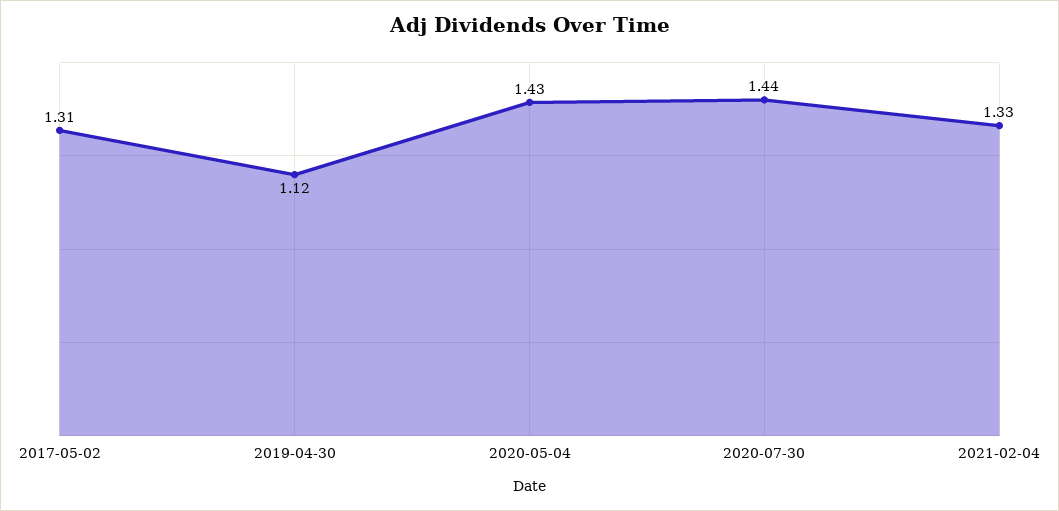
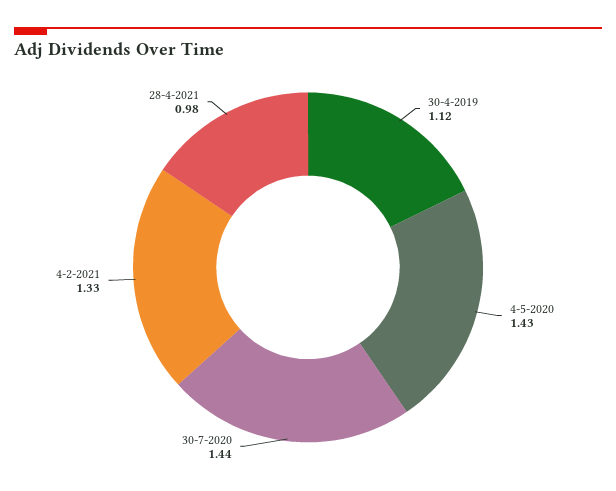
2017-05-02: 1.31 -> none
28-4-2021: none -> 0.98

